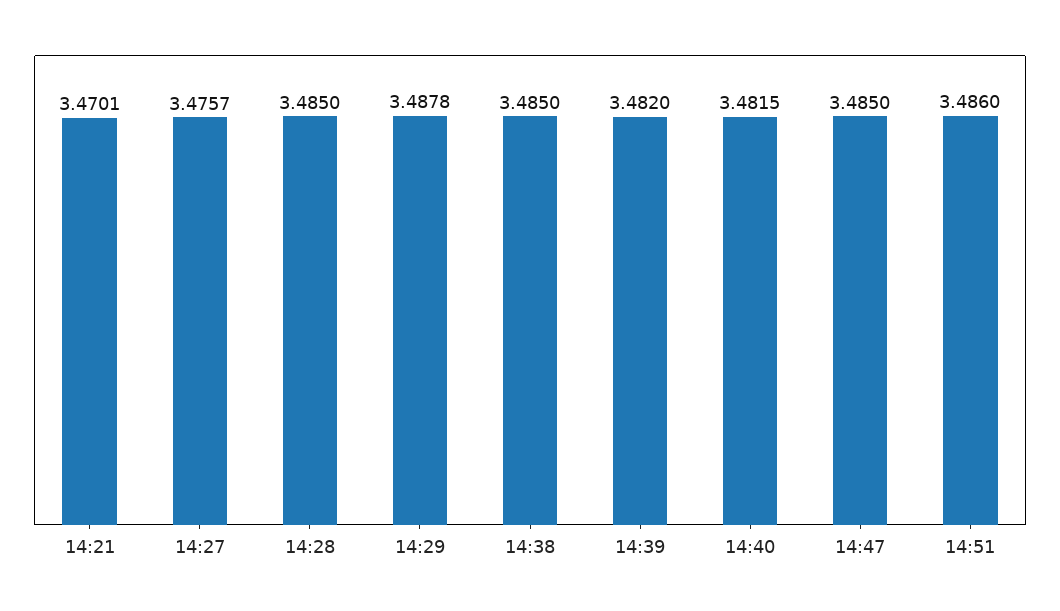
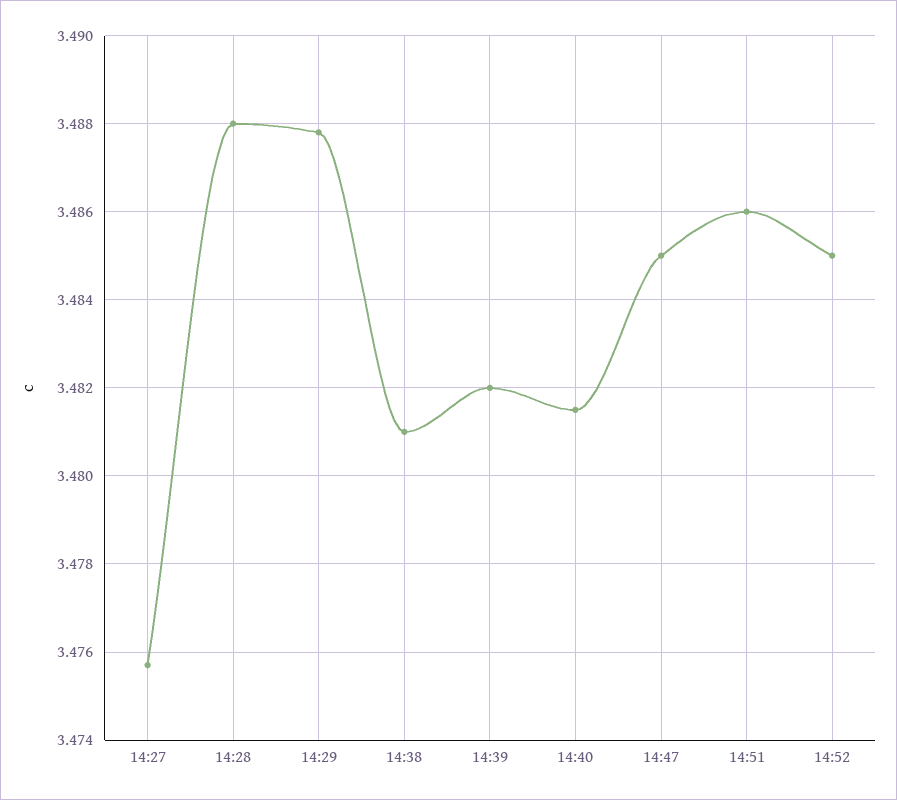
14:21: 3.4701 -> none
14:28: 3.485 -> 3.488
14:38: 3.485 -> 3.481
14:52: none -> 3.485

